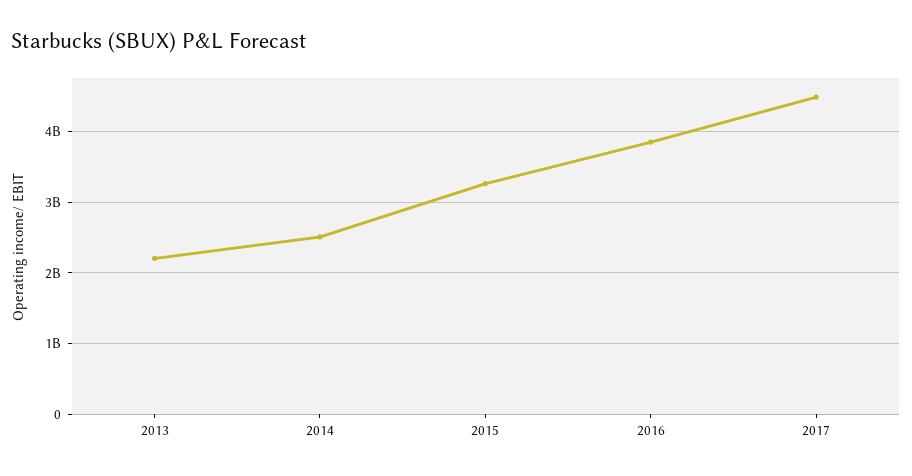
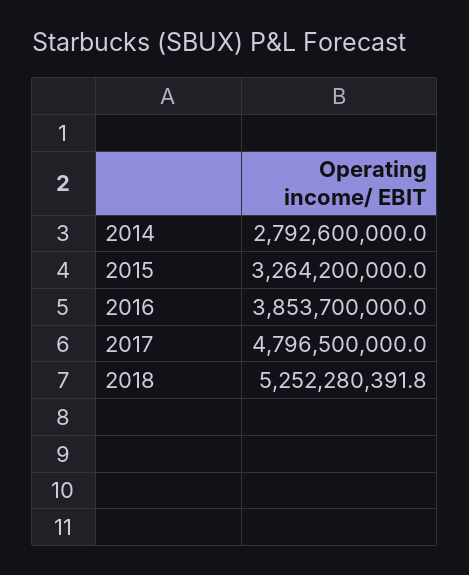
2013: 2200000000 -> none
2014: 2500000000 -> 2792600000
2017: 4500000000 -> 4796500000
2018: none -> 5252280391.8

